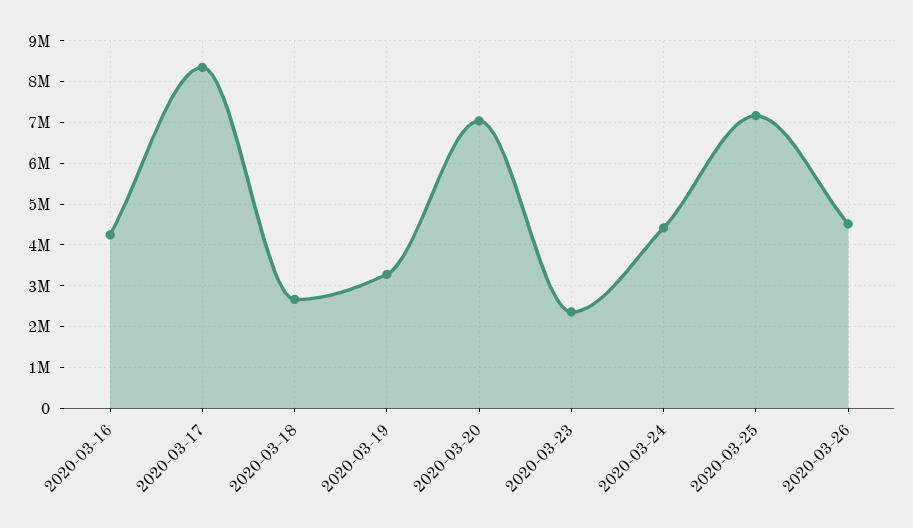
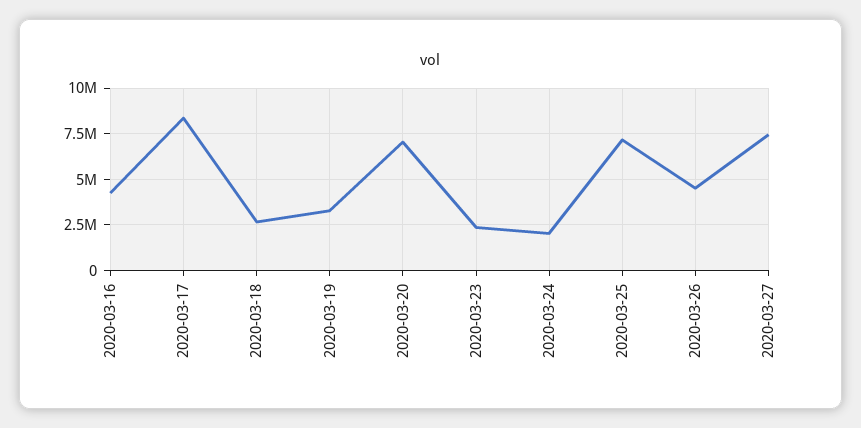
2020-03-24: 4400000 -> 2000000
2020-03-27: none -> 7500000

